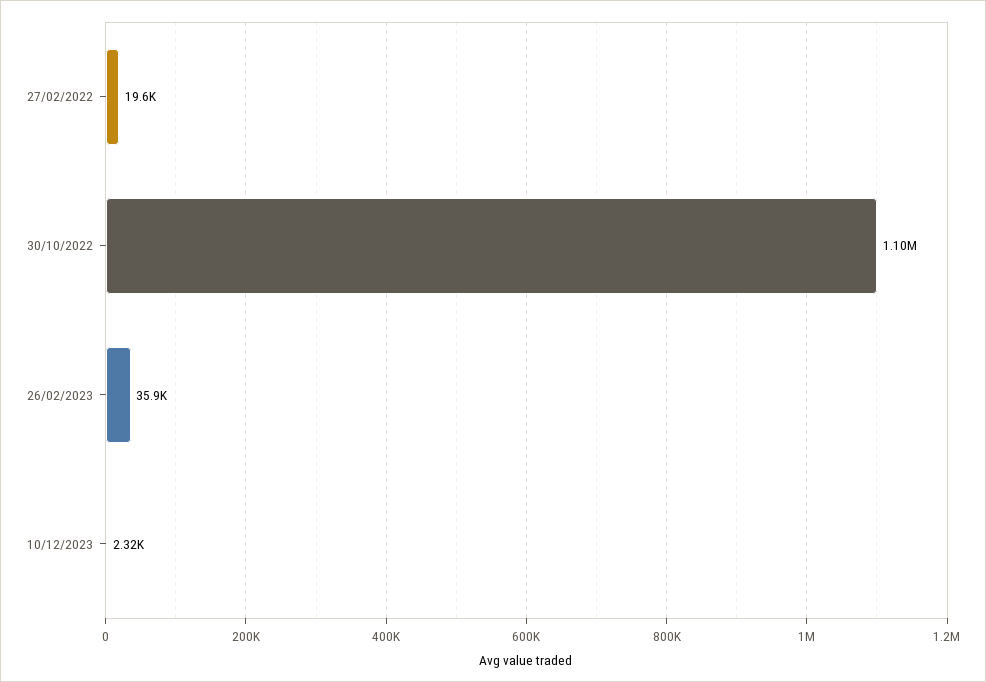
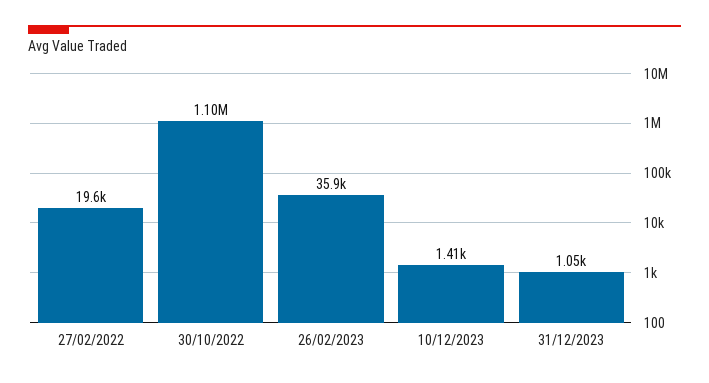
10/12/2023: 2320 -> 1410
31/12/2023: none -> 1050

